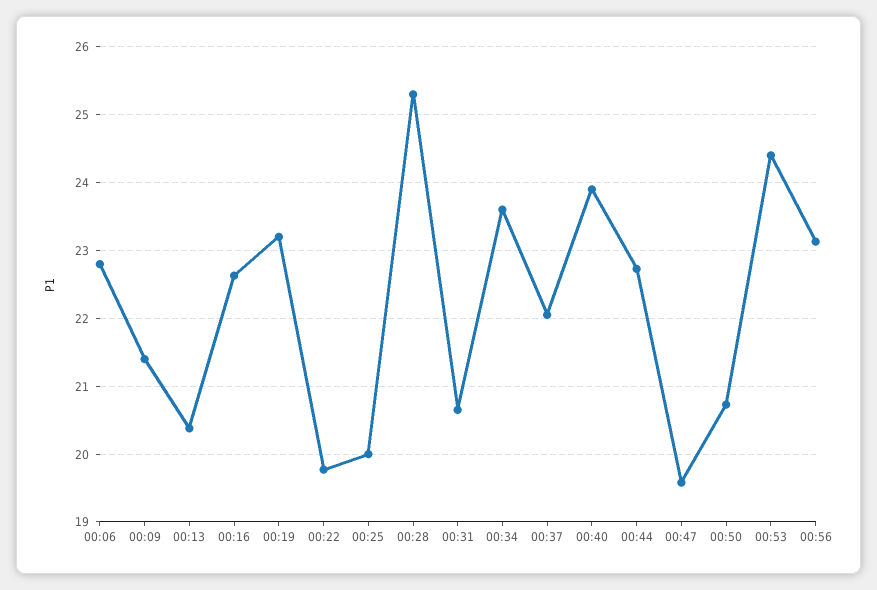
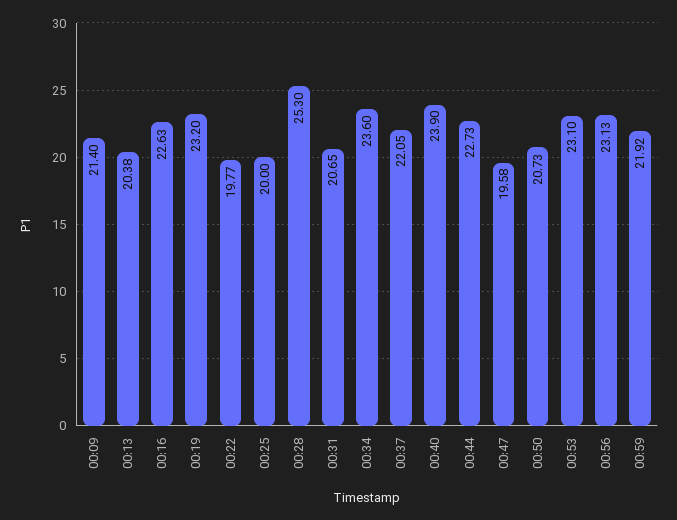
00:06: 22.8 -> none
00:53: 24.4 -> 23.1
00:59: none -> 21.92

